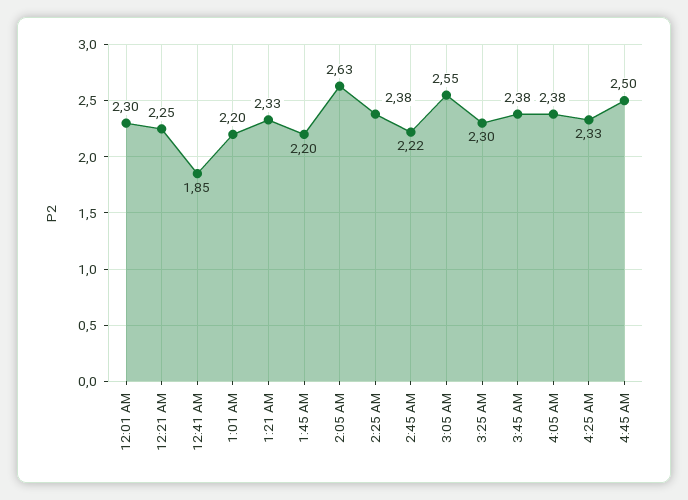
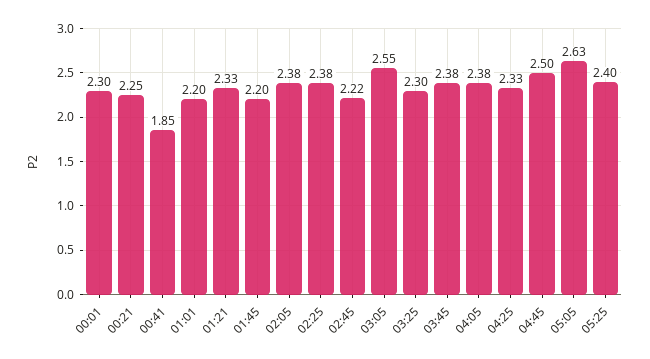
2:05 AM: 2.63 -> 2.38
05:05: none -> 2.63
05:25: none -> 2.4

